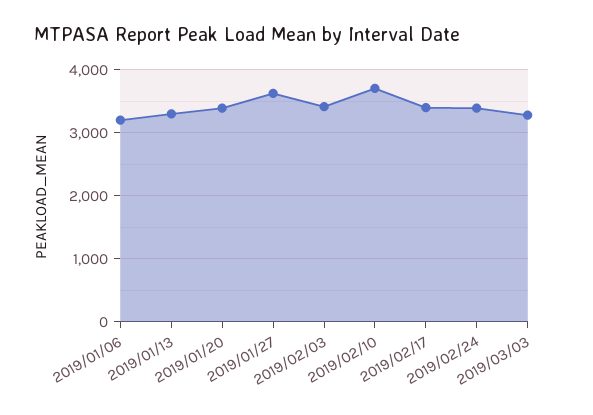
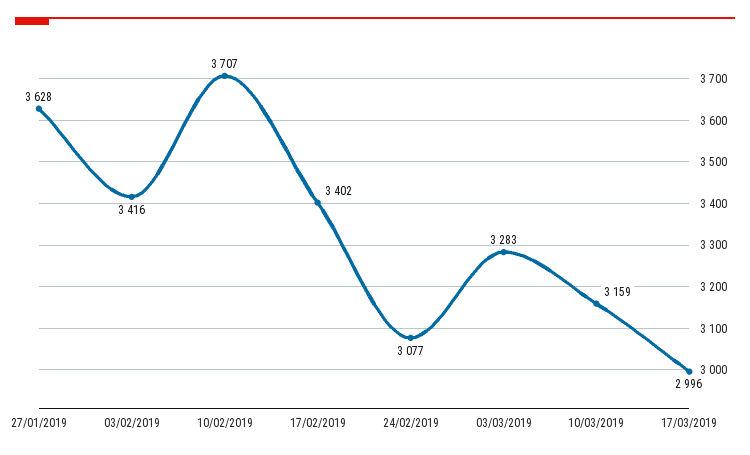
2019/01/06: 3200 -> none
2019/01/13: 3300 -> none
2019/01/20: 3400 -> none
2019/02/24: 3400 -> 3077
10/03/2019: none -> 3159
17/03/2019: none -> 2996

